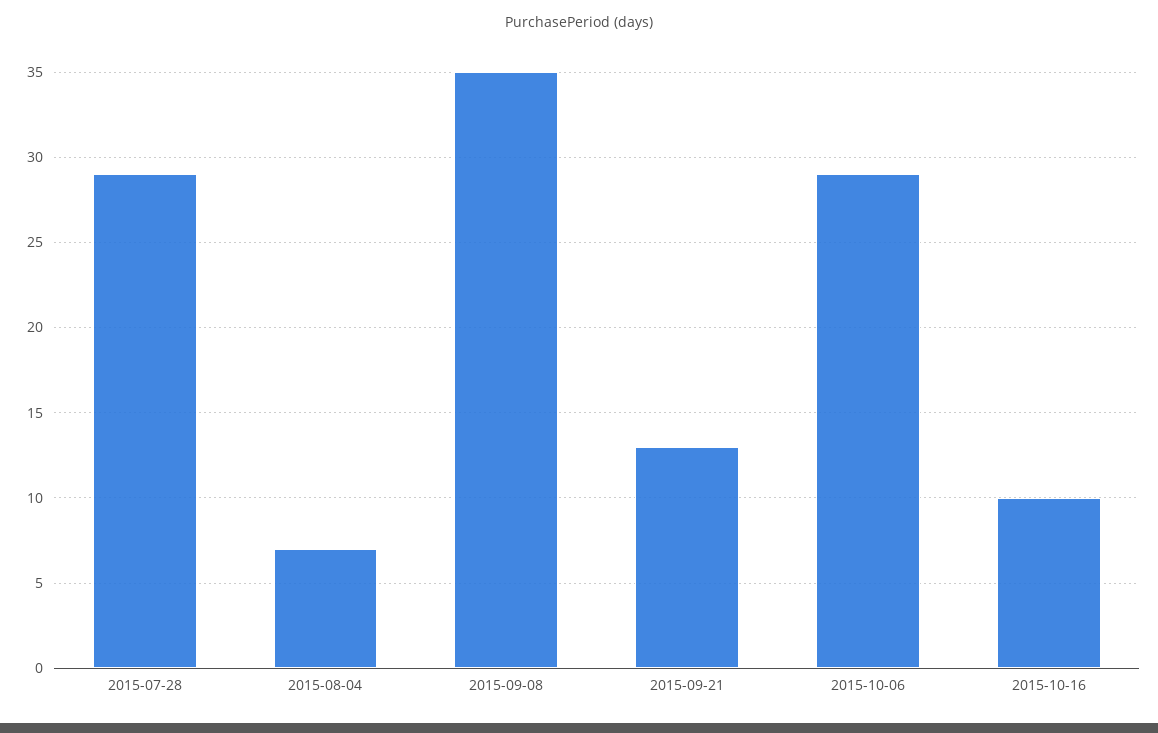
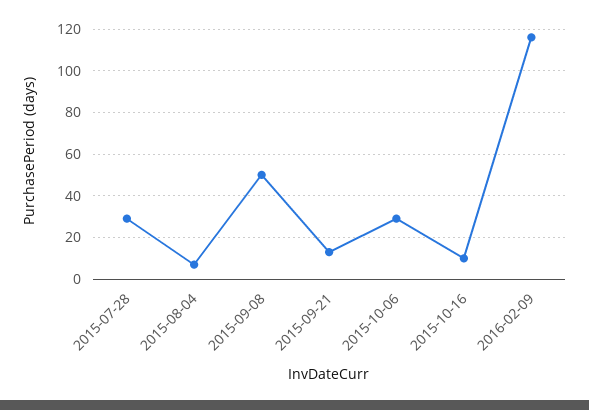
2015-09-08: 35 -> 50
2016-02-09: none -> 115

